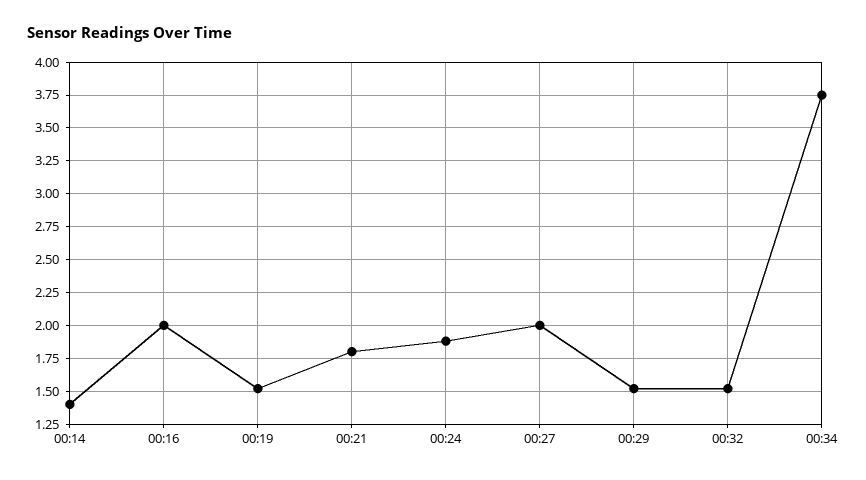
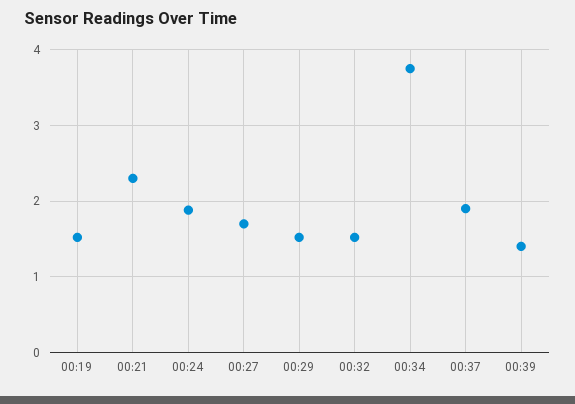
00:14: 1.4 -> none
00:16: 2 -> none
00:21: 1.8 -> 2.3
00:27: 2 -> 1.7
00:37: none -> 1.9
00:39: none -> 1.4

